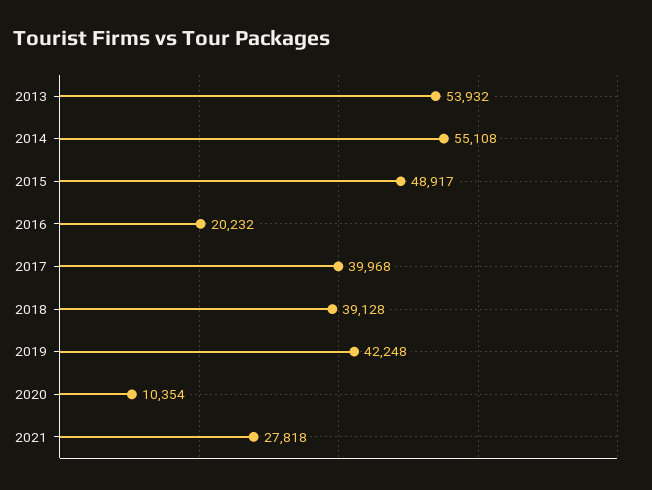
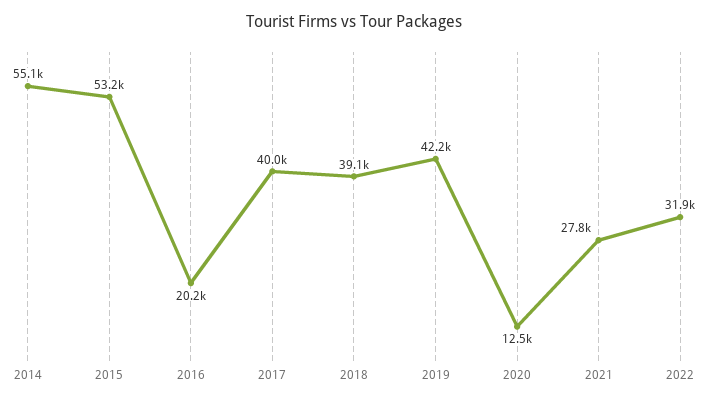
2013: 53932 -> none
2015: 48917 -> 53200
2020: 10354 -> 12500
2022: none -> 31900

